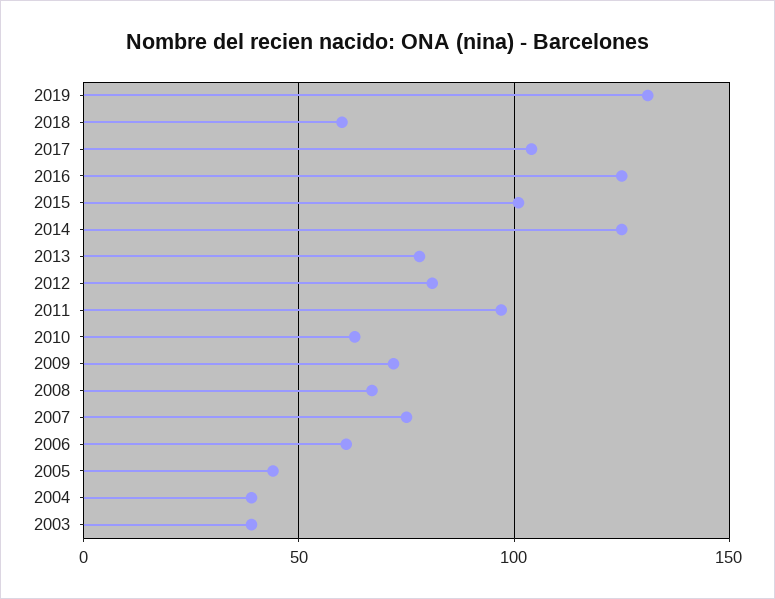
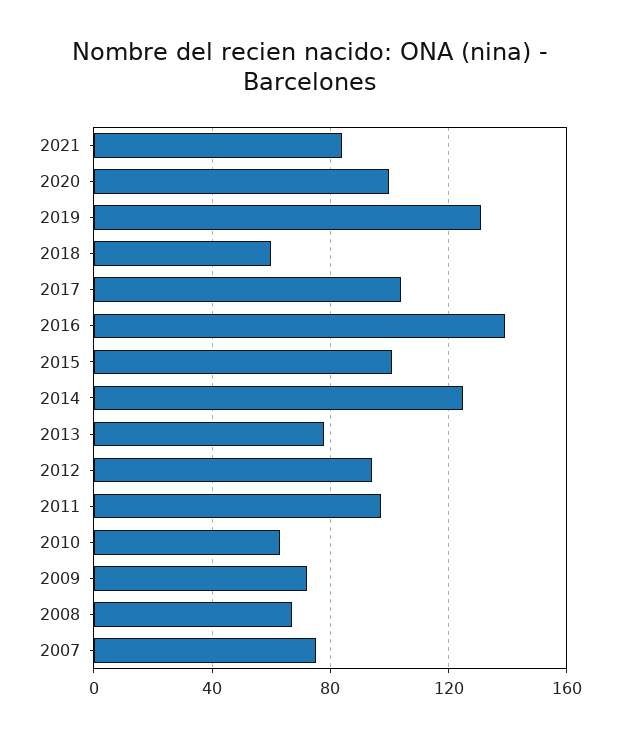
2016: 125 -> 140
2012: 80 -> 95
2006: 60 -> none
2005: 45 -> none
2004: 40 -> none
2003: 40 -> none
2021: none -> 85
2020: none -> 100

